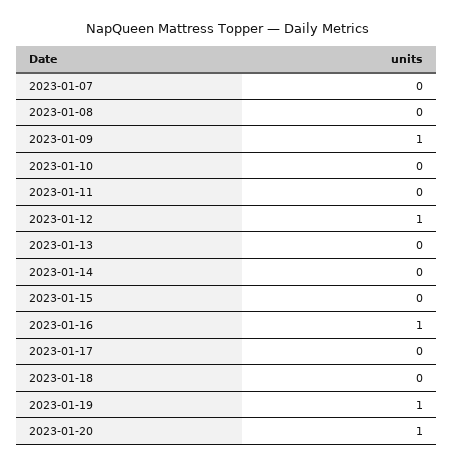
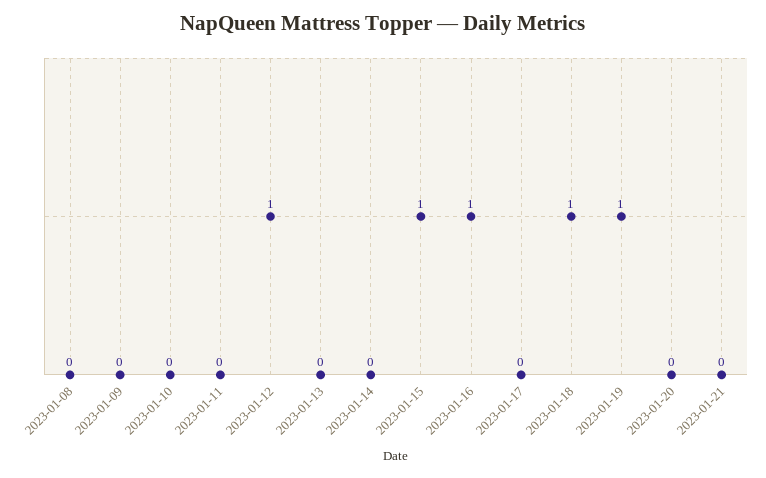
2023-01-07: 0 -> none
2023-01-09: 1 -> 0
2023-01-15: 0 -> 1
2023-01-18: 0 -> 1
2023-01-20: 1 -> 0
2023-01-21: none -> 0

